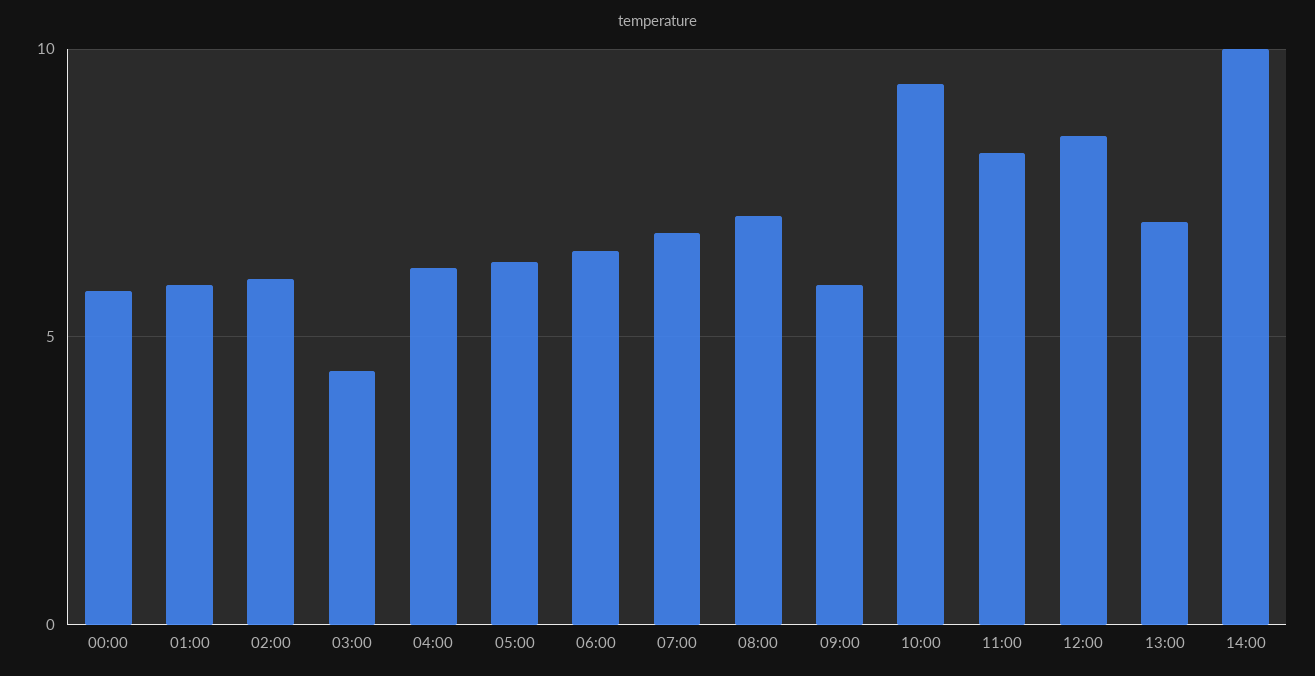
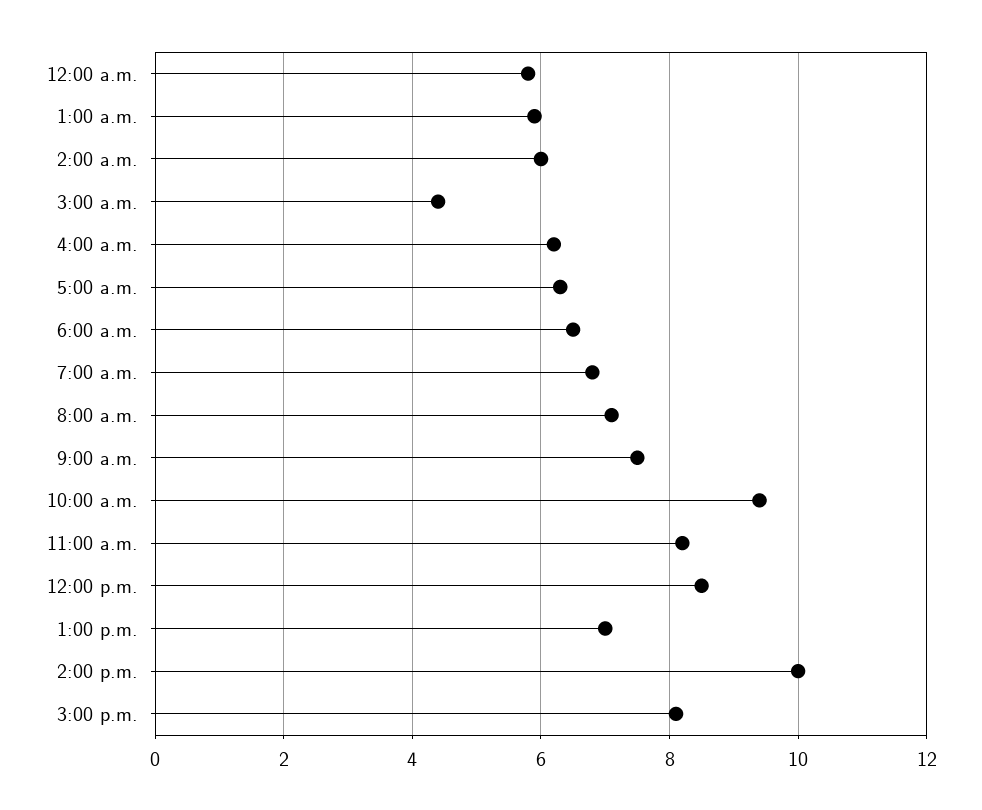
09:00: 6 -> 7.5
3:00 p.m.: none -> 8

